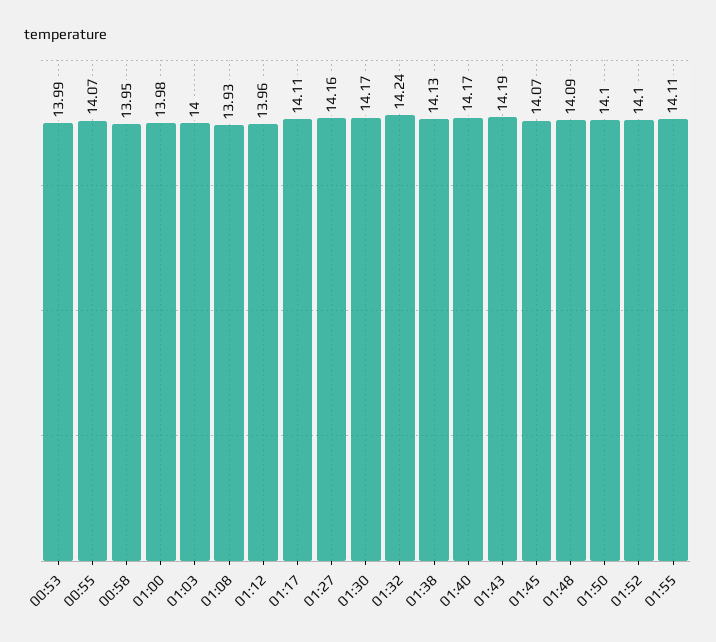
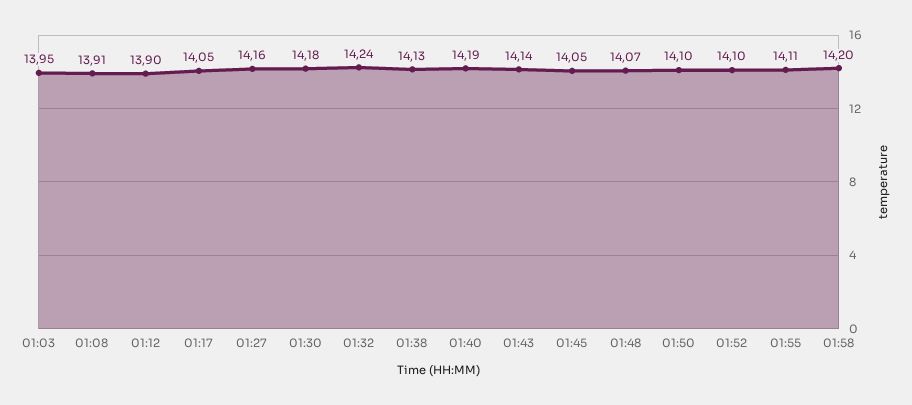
00:53: 13.99 -> none
00:55: 14.07 -> none
00:58: 13.95 -> none
01:00: 13.98 -> none
01:03: 14 -> 13.95
01:08: 13.93 -> 13.91
01:12: 13.96 -> 13.9
01:17: 14.11 -> 14.05
01:30: 14.17 -> 14.18
01:40: 14.17 -> 14.19
01:43: 14.19 -> 14.14
01:45: 14.07 -> 14.05
01:48: 14.09 -> 14.07
01:58: none -> 14.2

